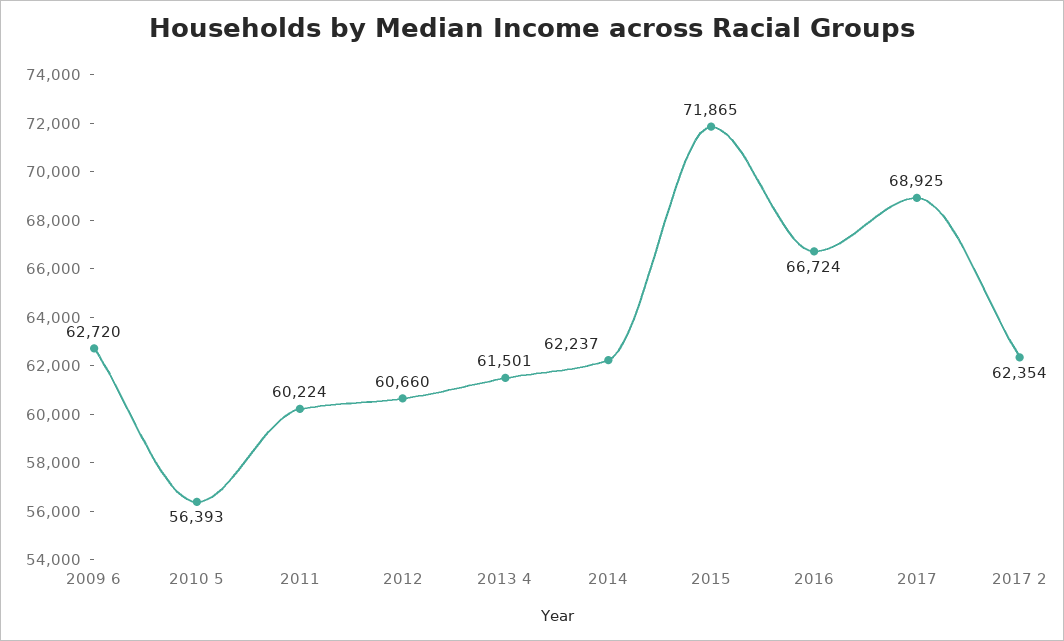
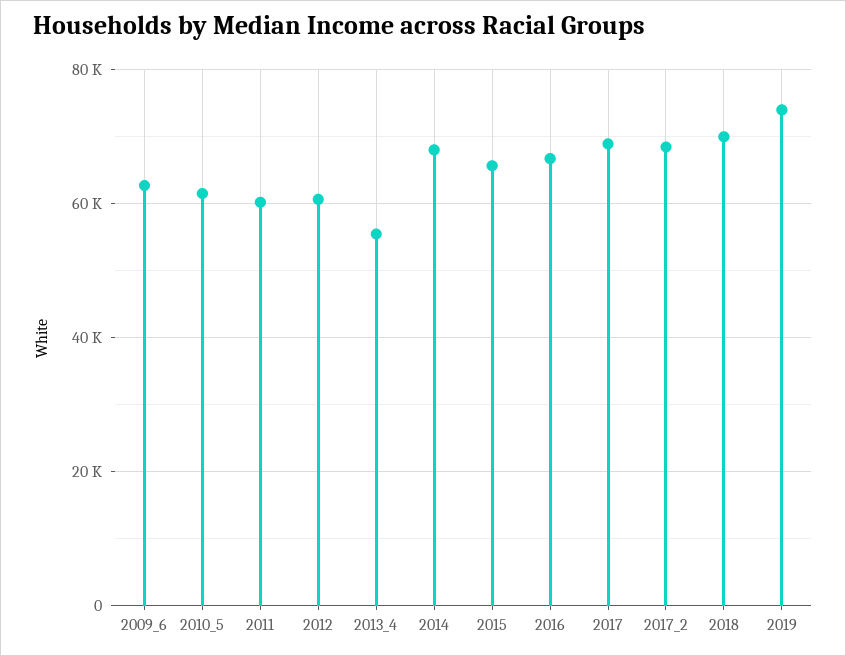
2010 5: 56393 -> 62000
2013 4: 61501 -> 56000
2014: 62237 -> 68000
2015: 71865 -> 66000
2017 2: 62354 -> 68000
2018: none -> 70000
2019: none -> 74000

